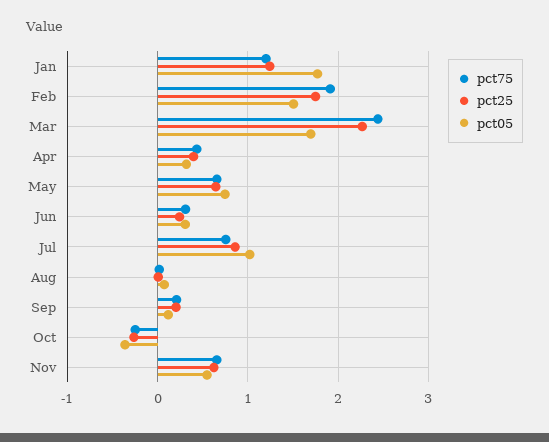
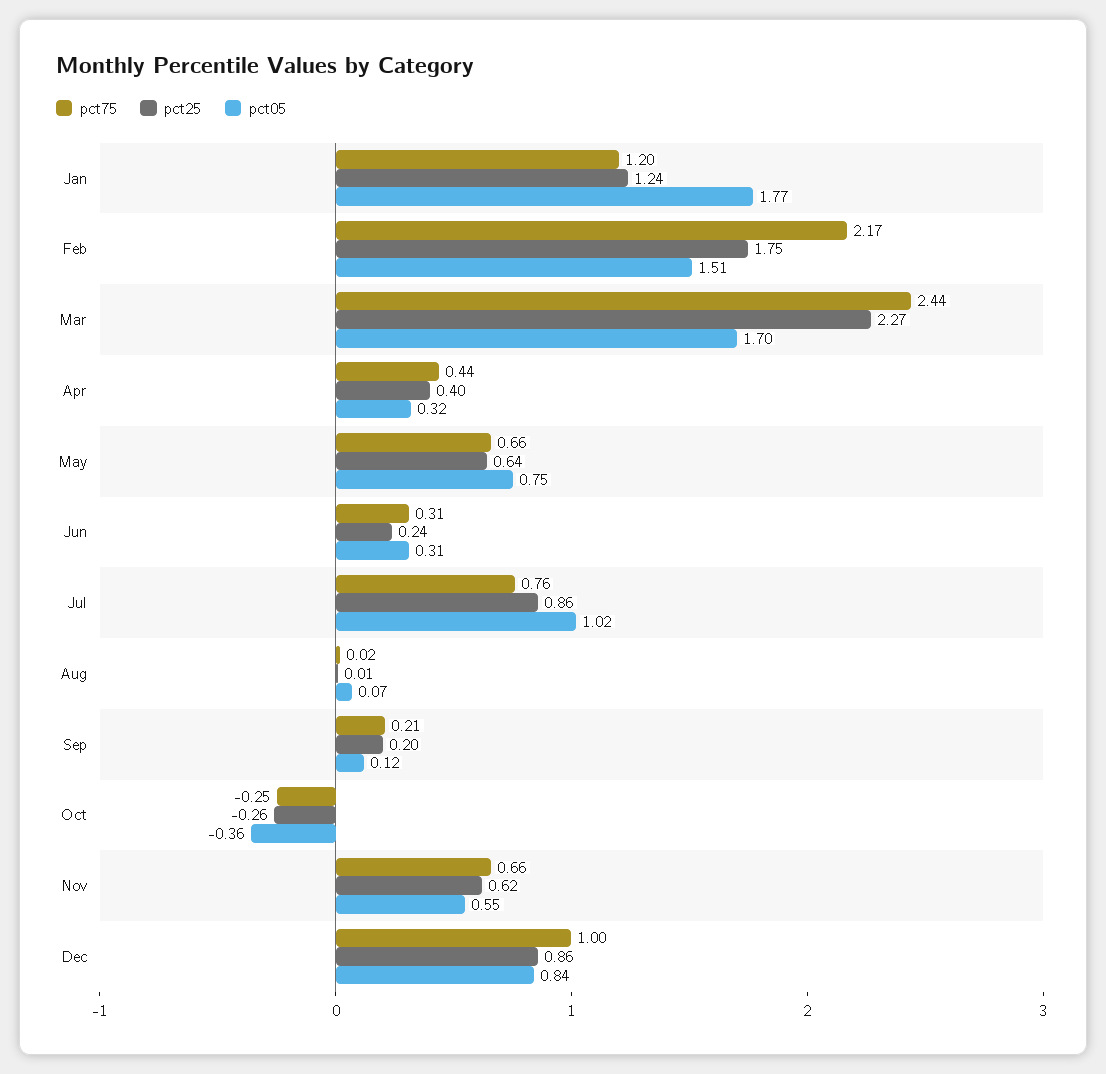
pct75, Feb: 1.9 -> 2.17
pct75, Dec: none -> 1
pct25, Dec: none -> 0.86
pct05, Dec: none -> 0.84

